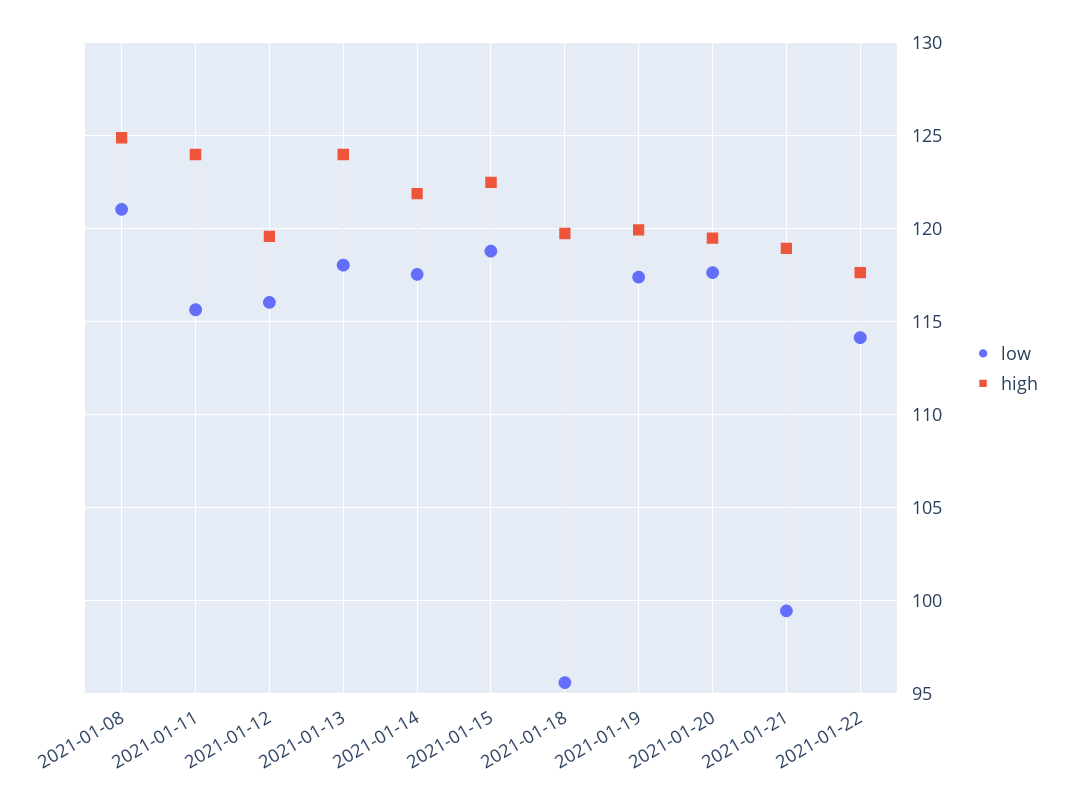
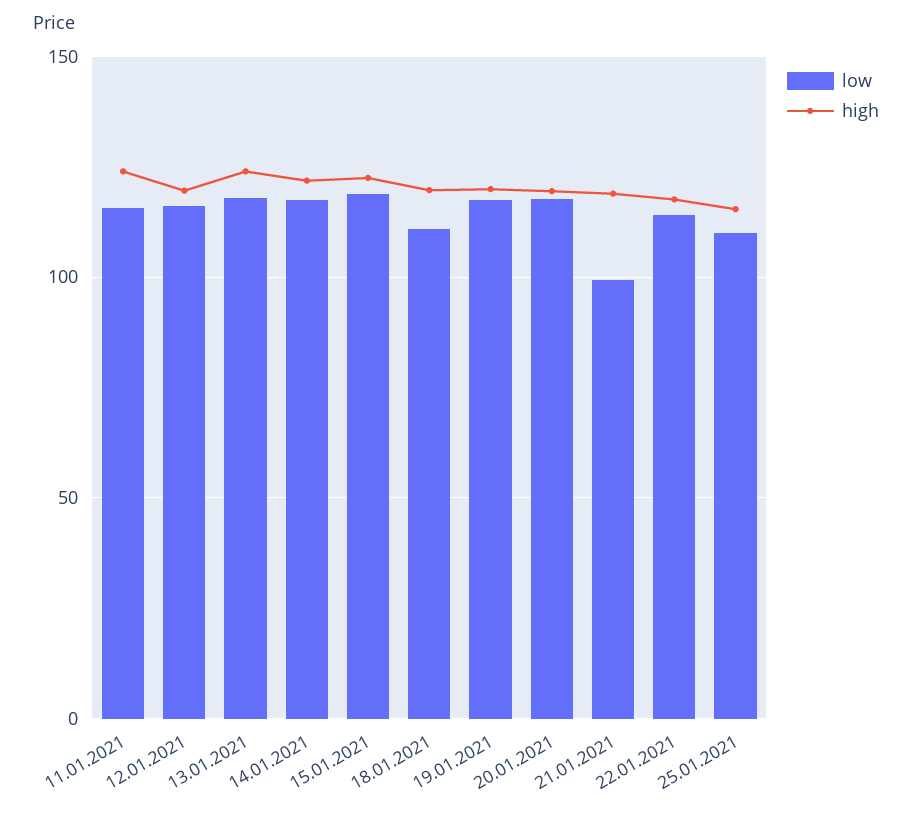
low, 2021-01-08: 121 -> none
high, 2021-01-08: 125 -> none
low, 2021-01-18: 95.5 -> 110
low, 25.01.2021: none -> 110
high, 25.01.2021: none -> 115

